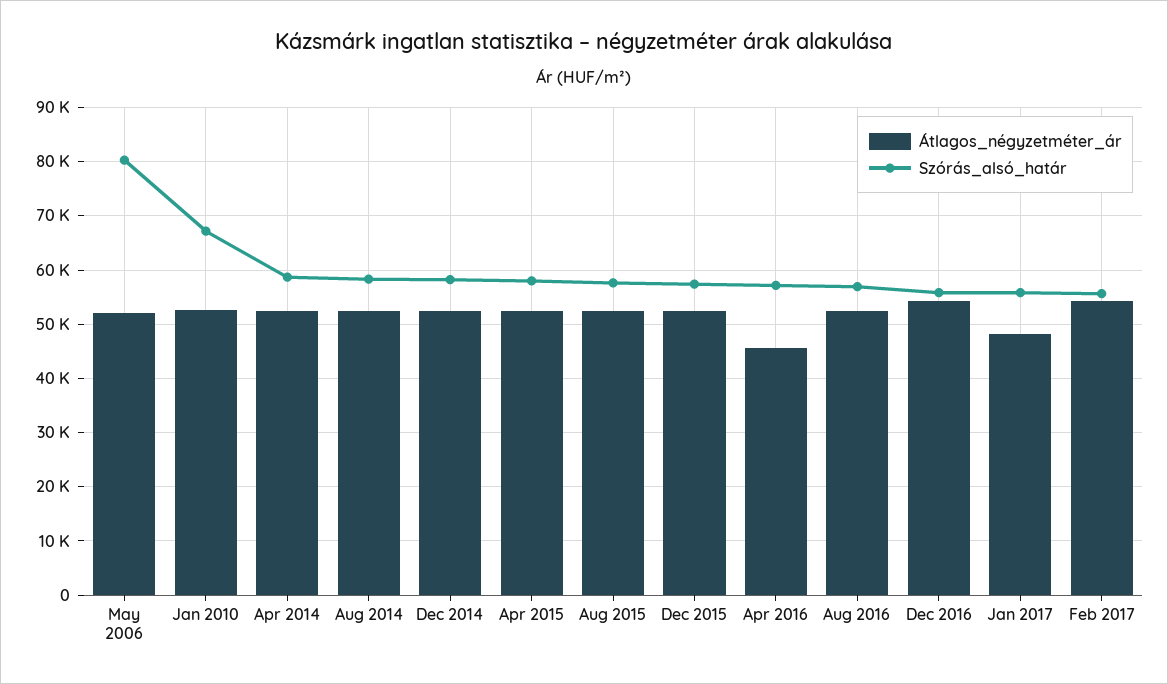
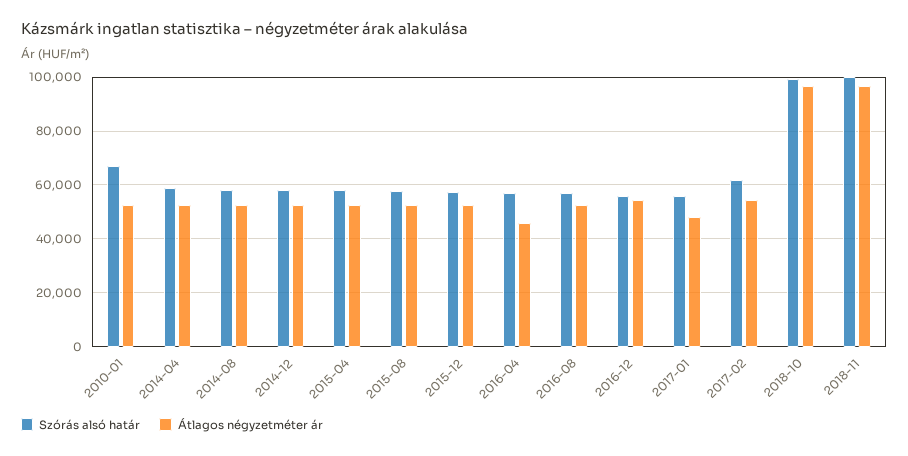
Átlagos_négyzetméter_ár, May 2006: 52000 -> none
Szórás_alsó_határ, May 2006: 80000 -> none
Szórás_alsó_határ, Feb 2017: 56000 -> 62500
Szórás_alsó_határ, 2018-10: none -> 100000
Átlagos_négyzetméter_ár, 2018-10: none -> 97500
Szórás_alsó_határ, 2018-11: none -> 100000
Átlagos_négyzetméter_ár, 2018-11: none -> 97500

